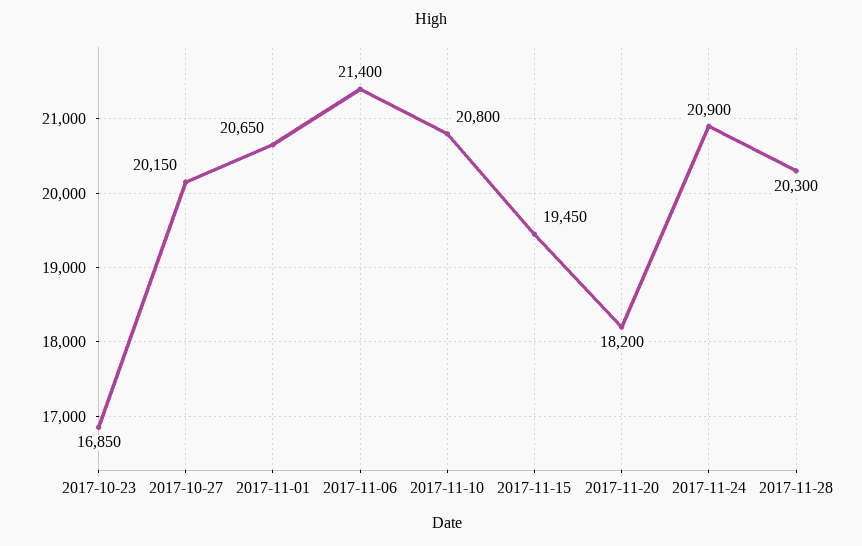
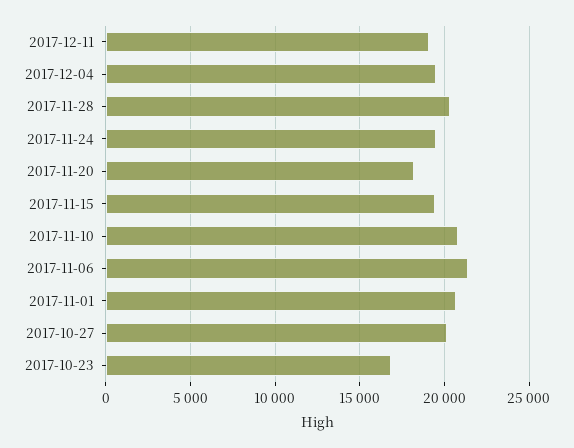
2017-11-24: 20900 -> 19500
2017-12-11: none -> 19000
2017-12-04: none -> 19500

